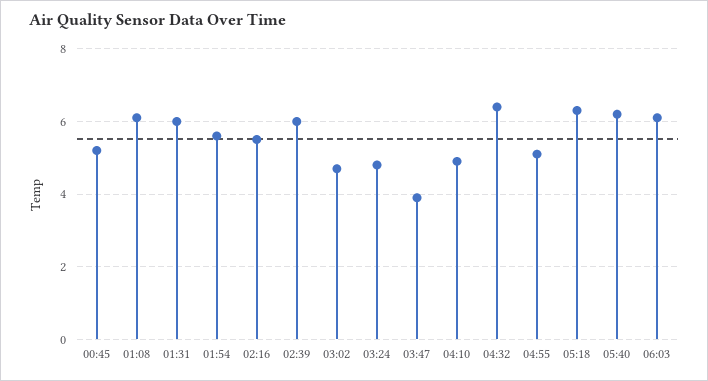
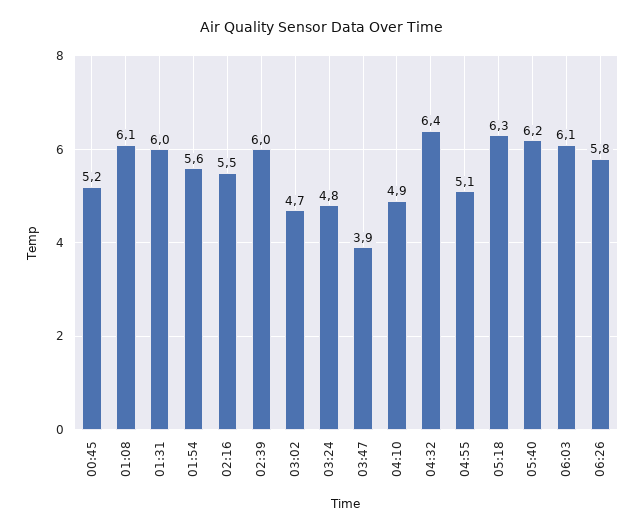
06:26: none -> 5.8

